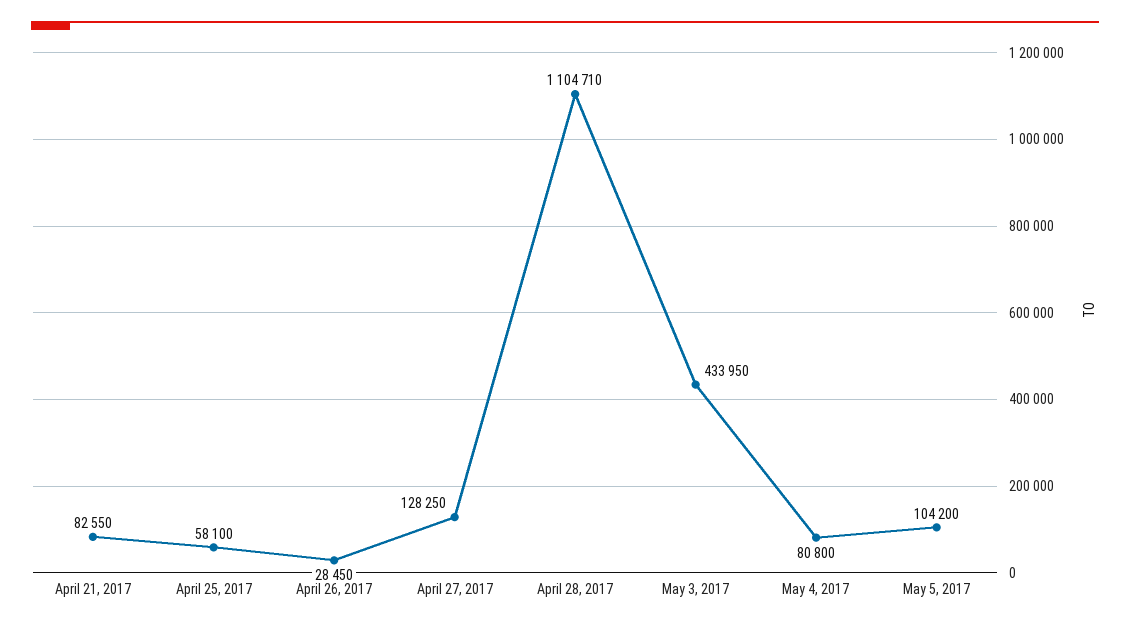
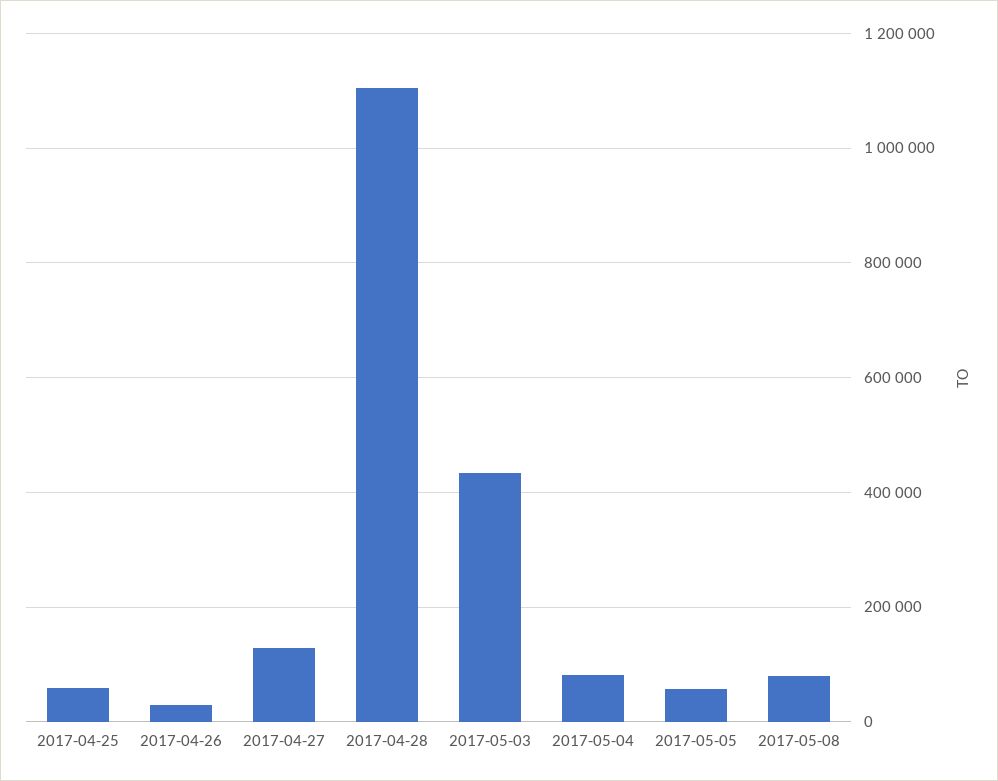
April 21, 2017: 82550 -> none
May 5, 2017: 104200 -> 60000
2017-05-08: none -> 80000

